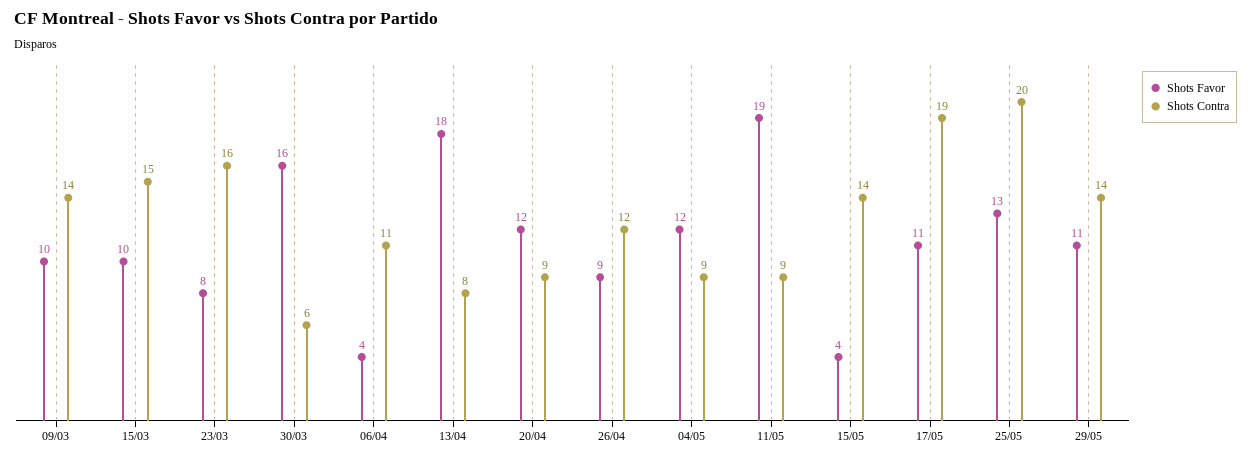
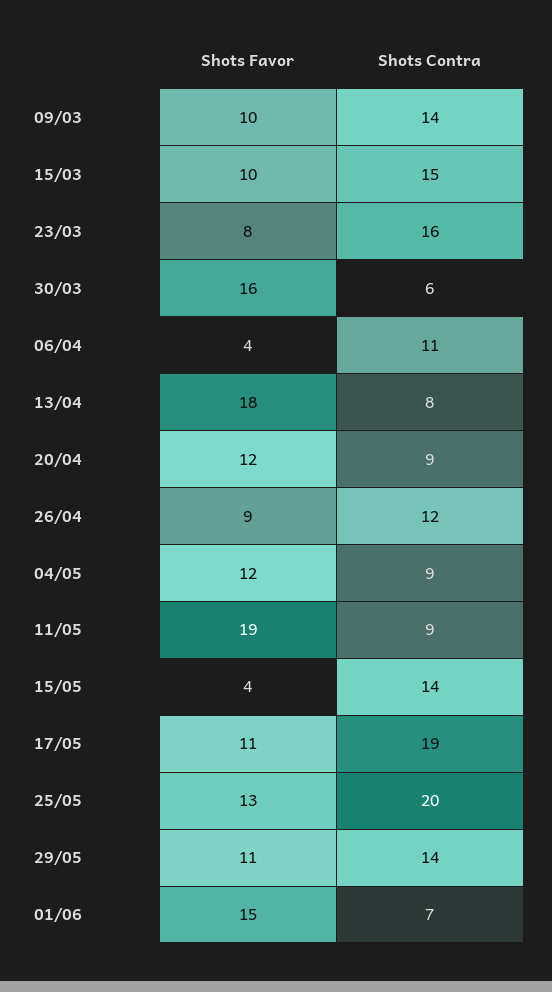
Shots Favor, 01/06: none -> 15
Shots Contra, 01/06: none -> 7

